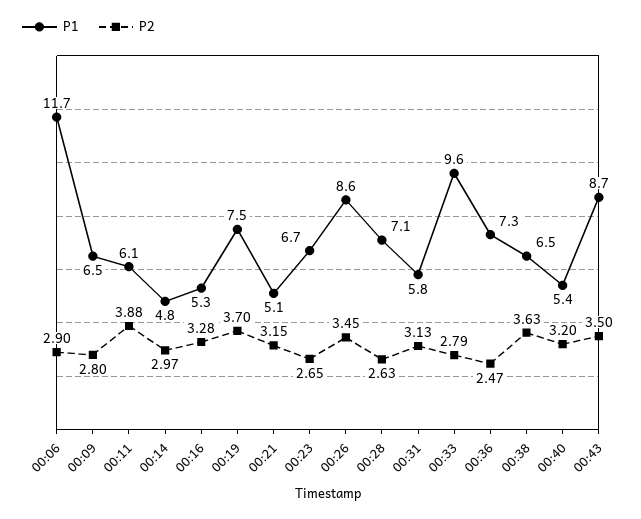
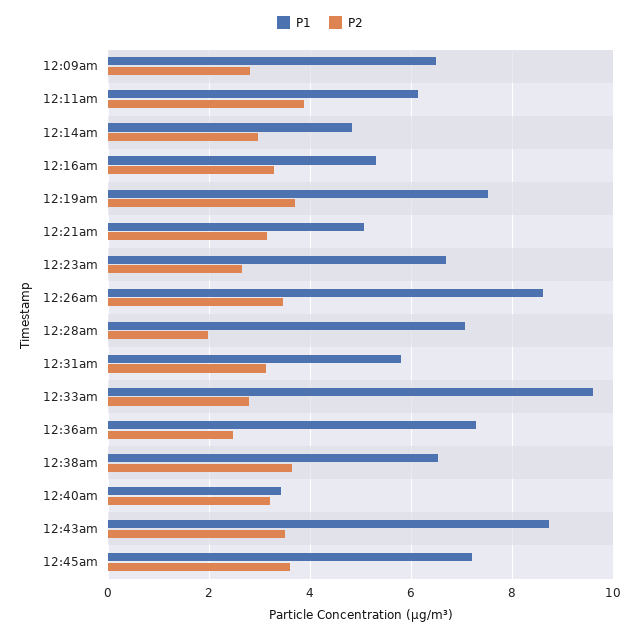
P1, 00:06: 11.7 -> none
P2, 00:06: 2.9 -> none
P2, 00:28: 2.63 -> 2
P1, 00:40: 5.4 -> 3.4
P1, 12:45am: none -> 7.2
P2, 12:45am: none -> 3.6

